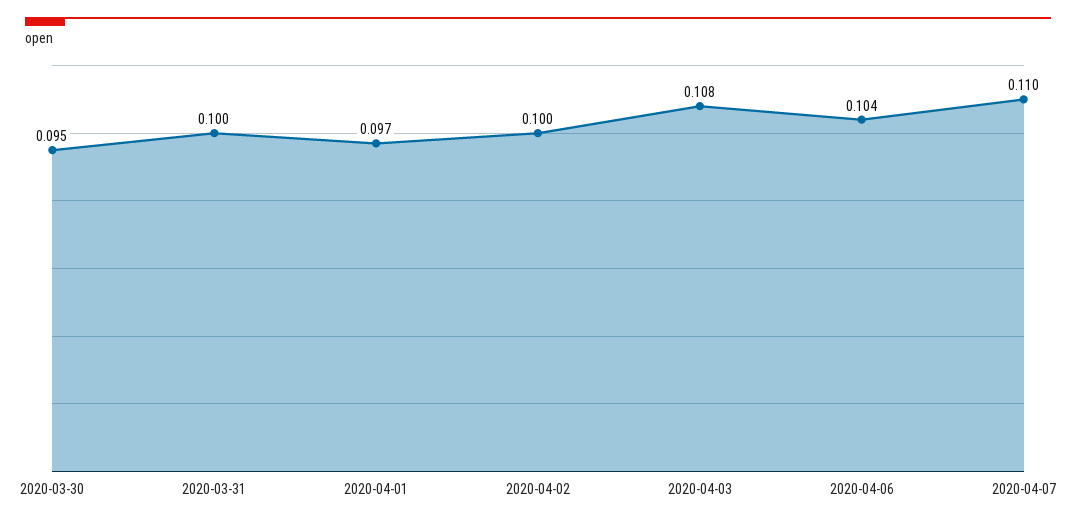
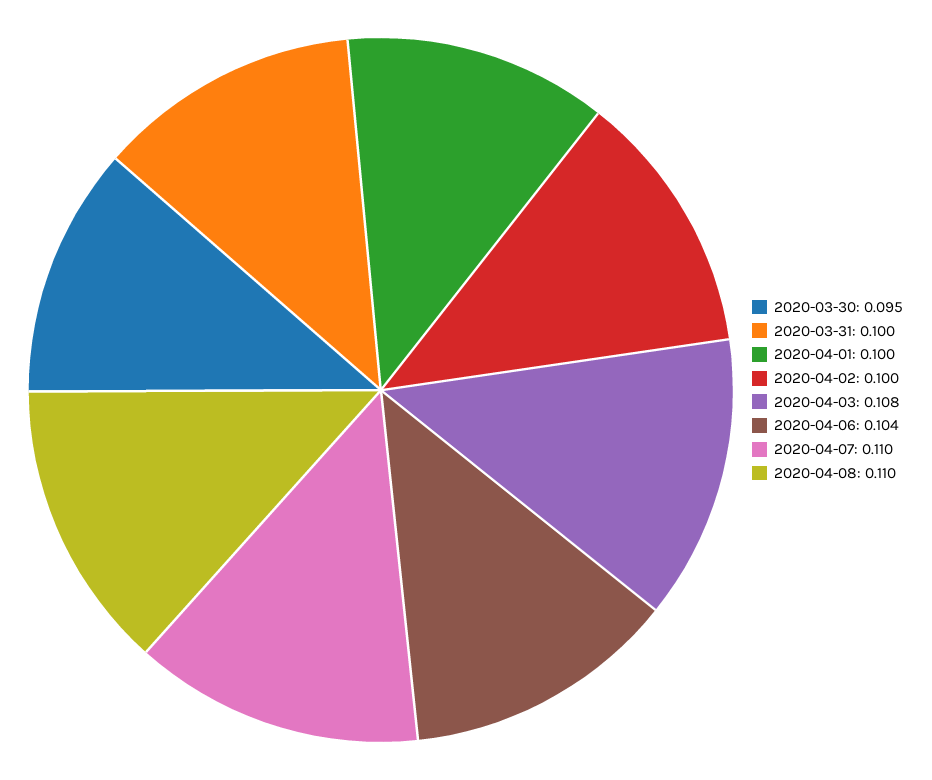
2020-04-01: 0.097 -> 0.1
2020-04-08: none -> 0.11

